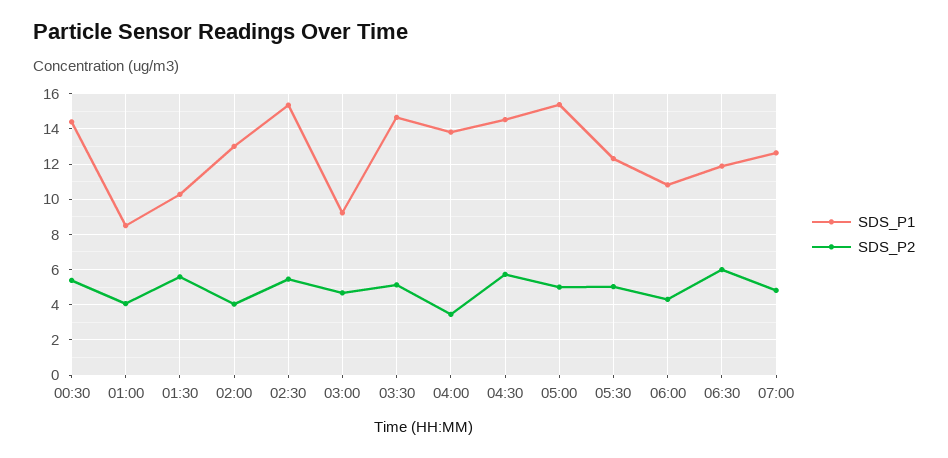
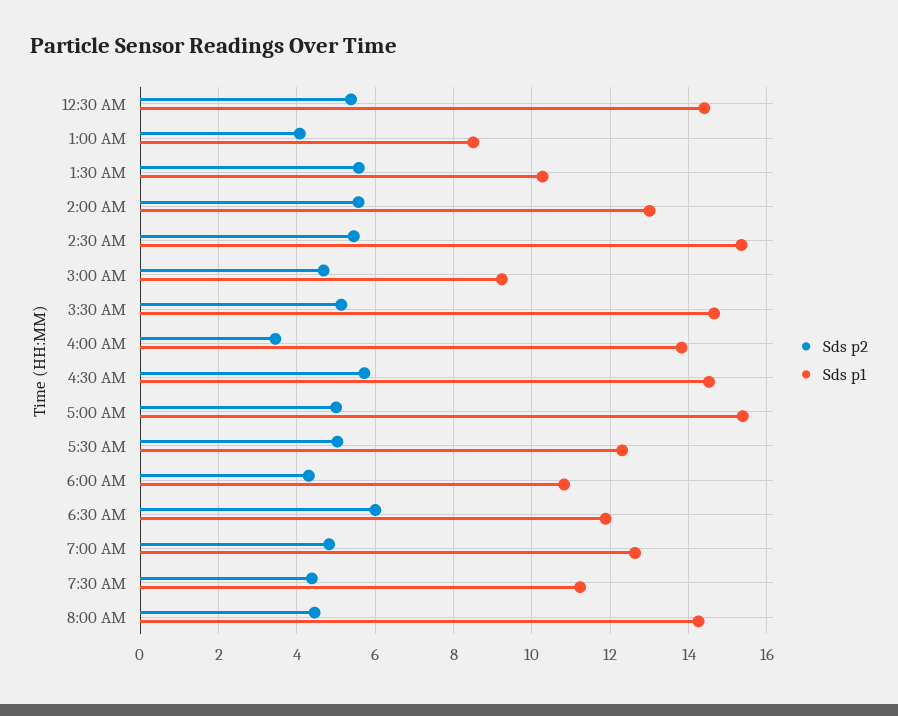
SDS_P2, 02:00: 4 -> 5.6
SDS_P2, 7:30 AM: none -> 4.4
SDS_P1, 7:30 AM: none -> 11.2
SDS_P2, 8:00 AM: none -> 4.4
SDS_P1, 8:00 AM: none -> 14.2

